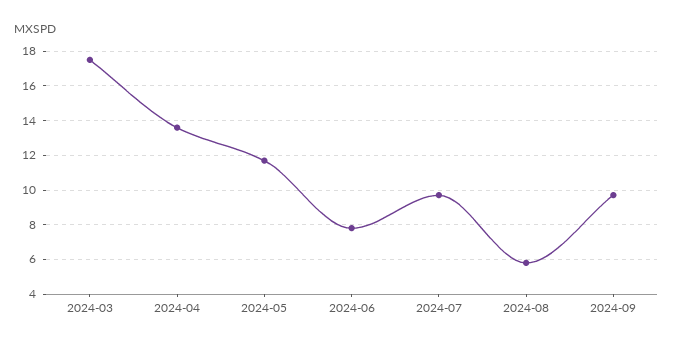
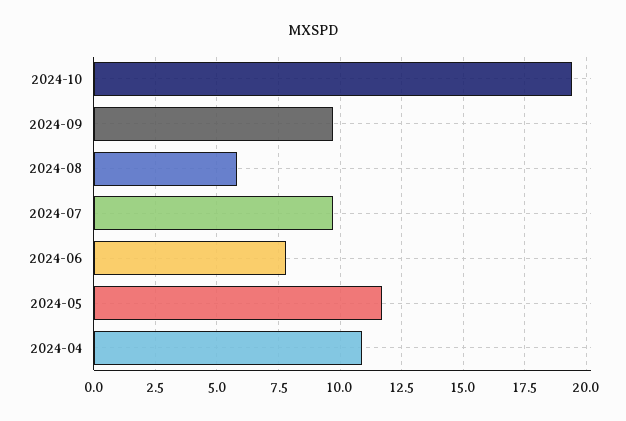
2024-03: 17.5 -> none
2024-04: 13.5 -> 11
2024-10: none -> 19.5

